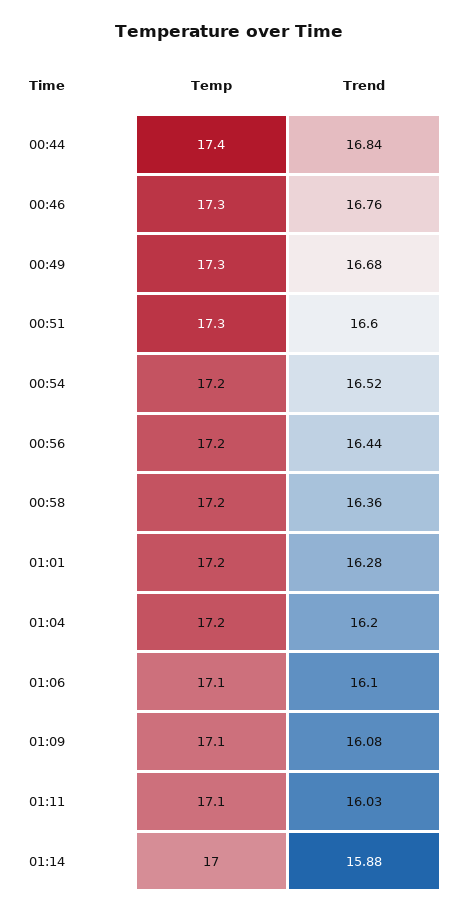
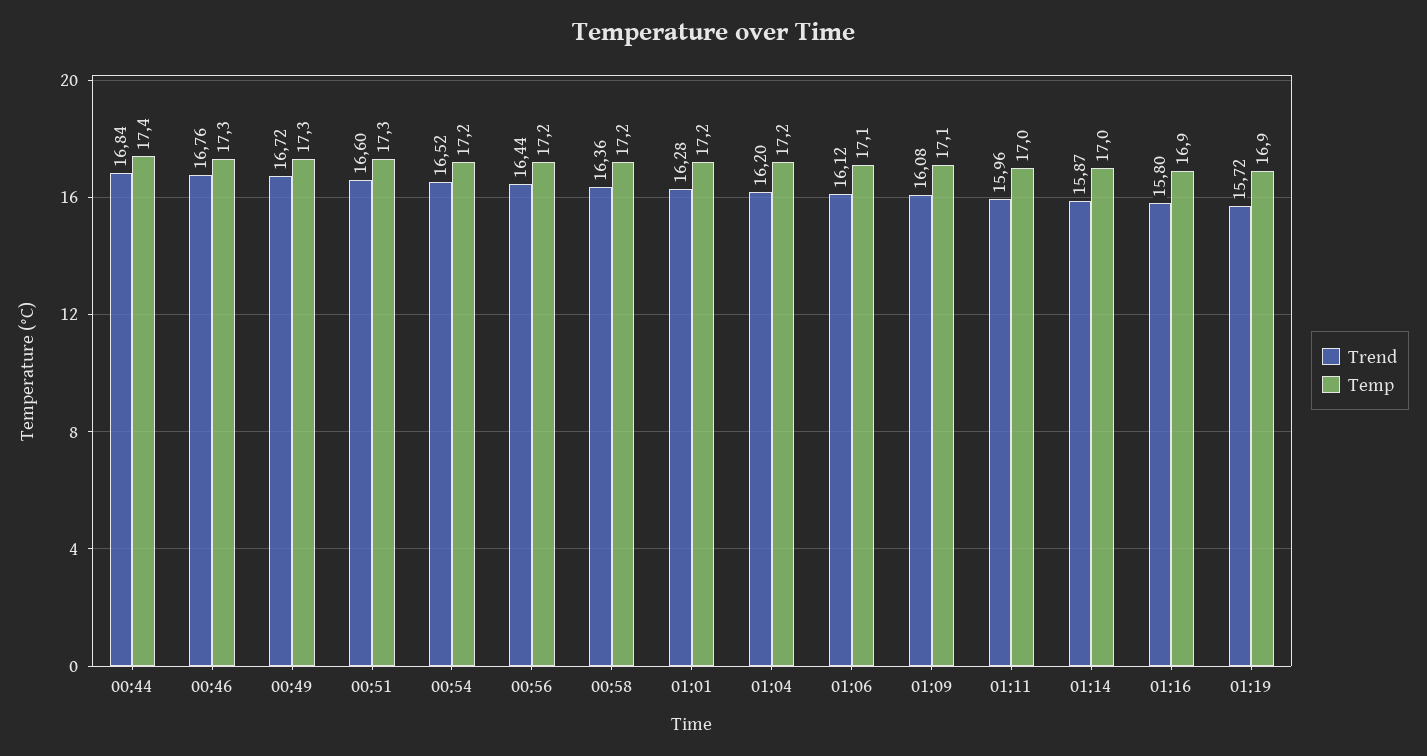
Trend, 00:49: 16.68 -> 16.72
Trend, 01:06: 16.1 -> 16.12
Temp, 01:11: 17.1 -> 17
Trend, 01:11: 16.03 -> 15.96
Trend, 01:14: 15.88 -> 15.87
Trend, 01:16: none -> 15.8
Temp, 01:16: none -> 16.9
Trend, 01:19: none -> 15.72
Temp, 01:19: none -> 16.9

